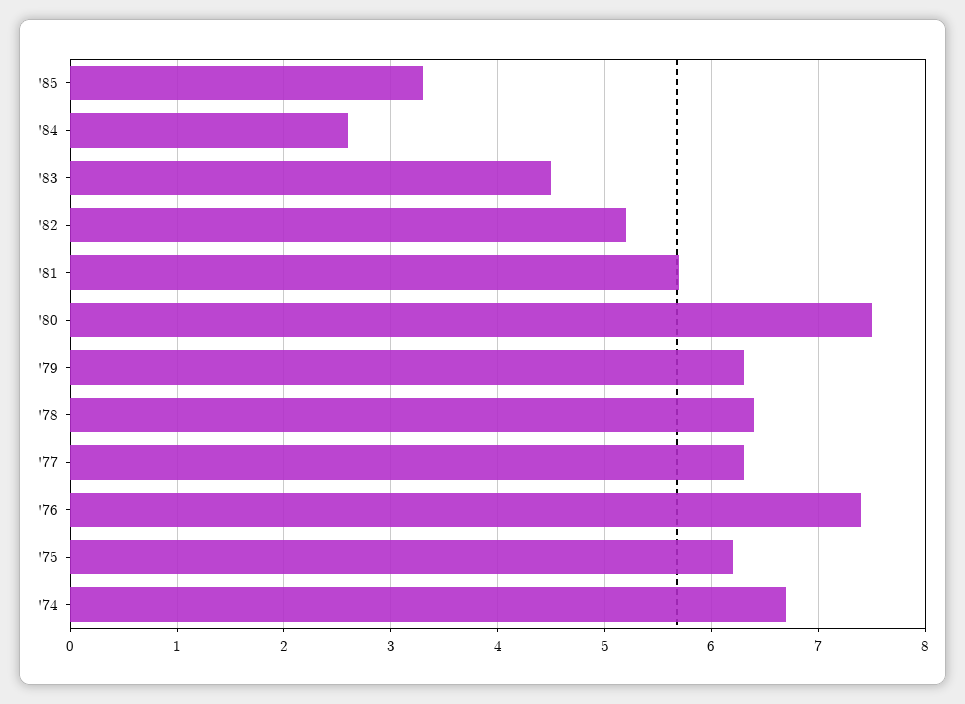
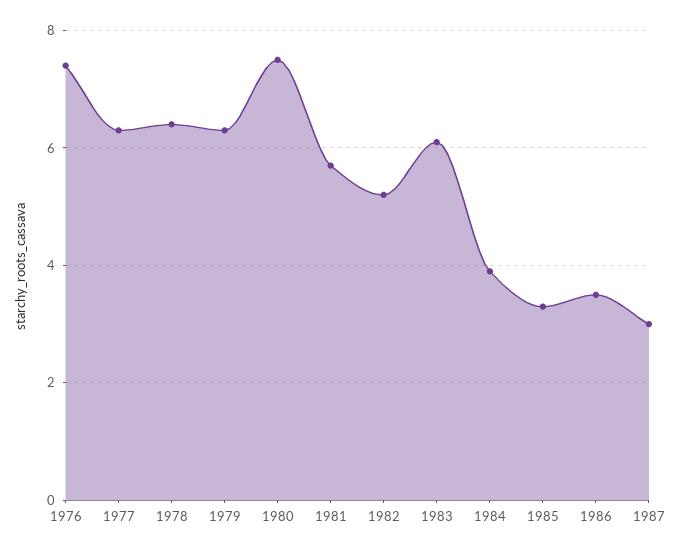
'84: 2.6 -> 4
'83: 4.5 -> 6
'75: 6.2 -> none
'74: 6.7 -> none
1986: none -> 3.5
1987: none -> 3

